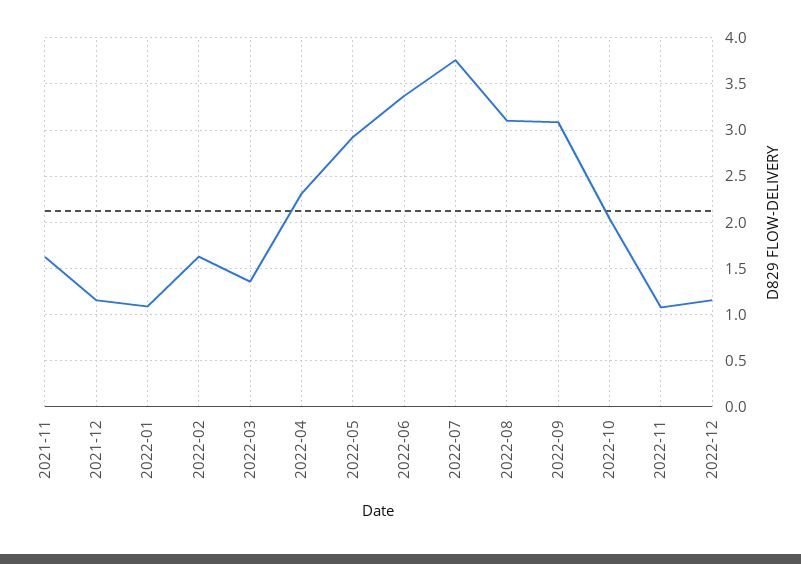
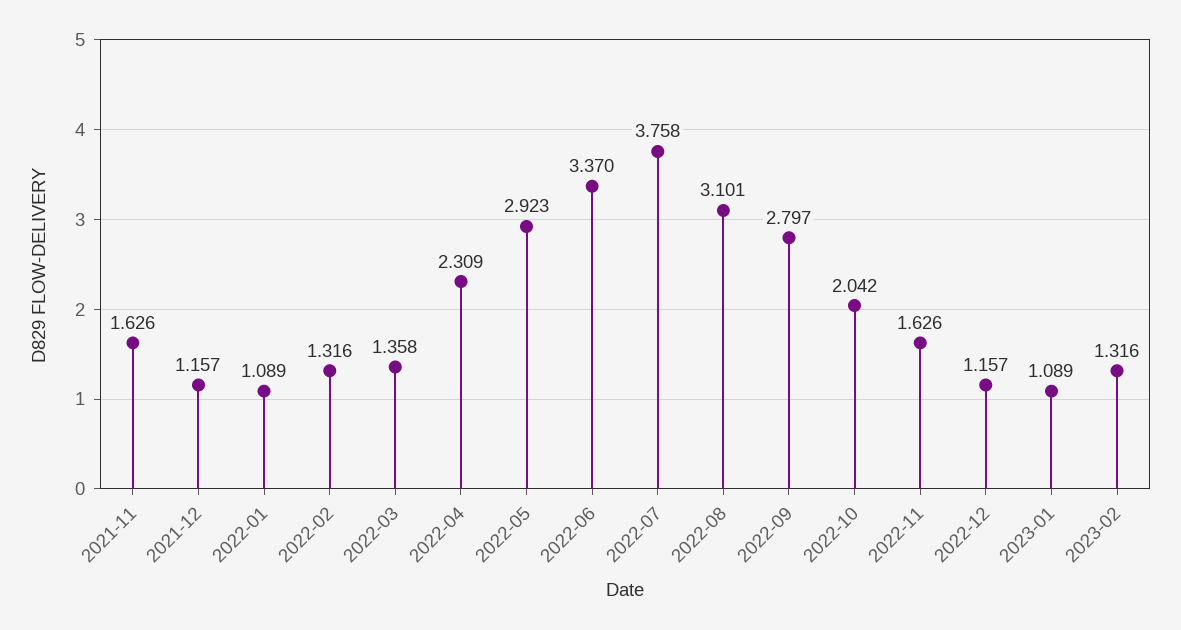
2022-02: 1.6 -> 1.316
2022-09: 3.1 -> 2.797
2022-11: 1.1 -> 1.626
2023-01: none -> 1.089
2023-02: none -> 1.316

